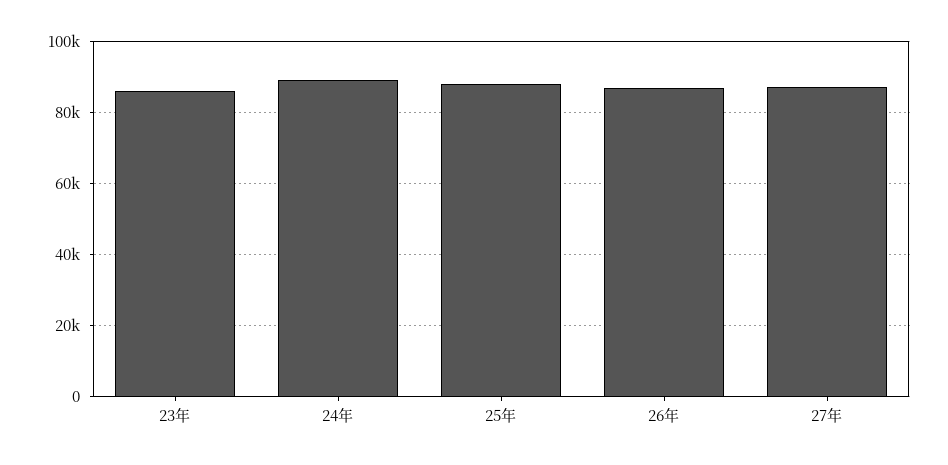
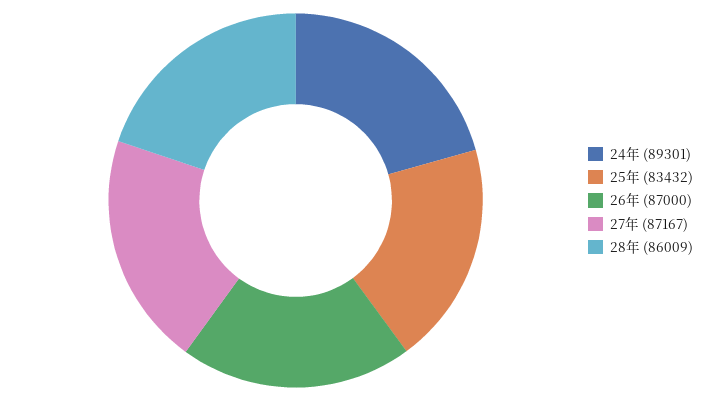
23年: 86000 -> none
25年: 88000 -> 83432
28年: none -> 86009

